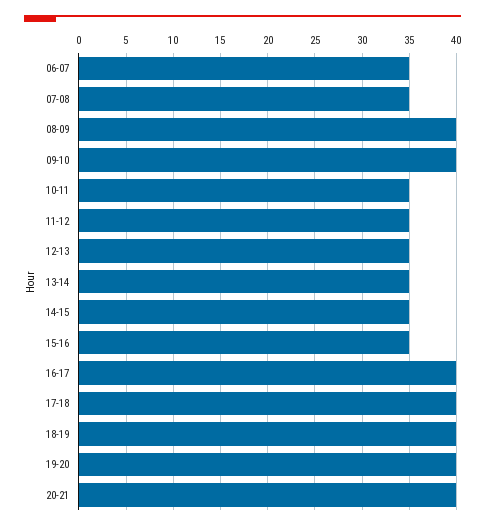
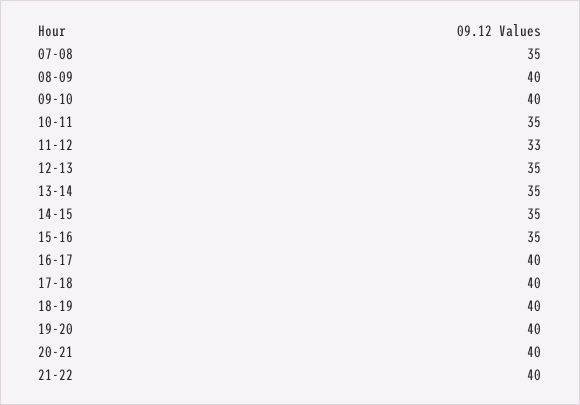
06-07: 35 -> none
11-12: 35 -> 33
21-22: none -> 40

